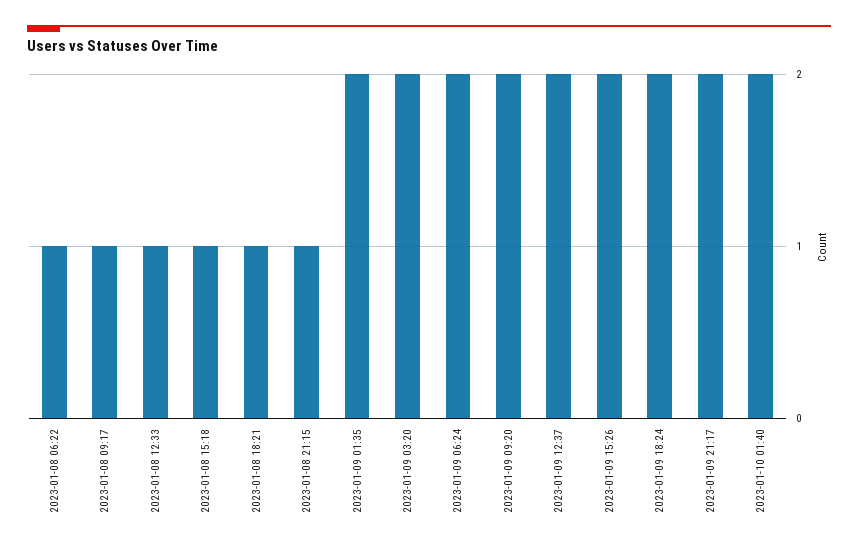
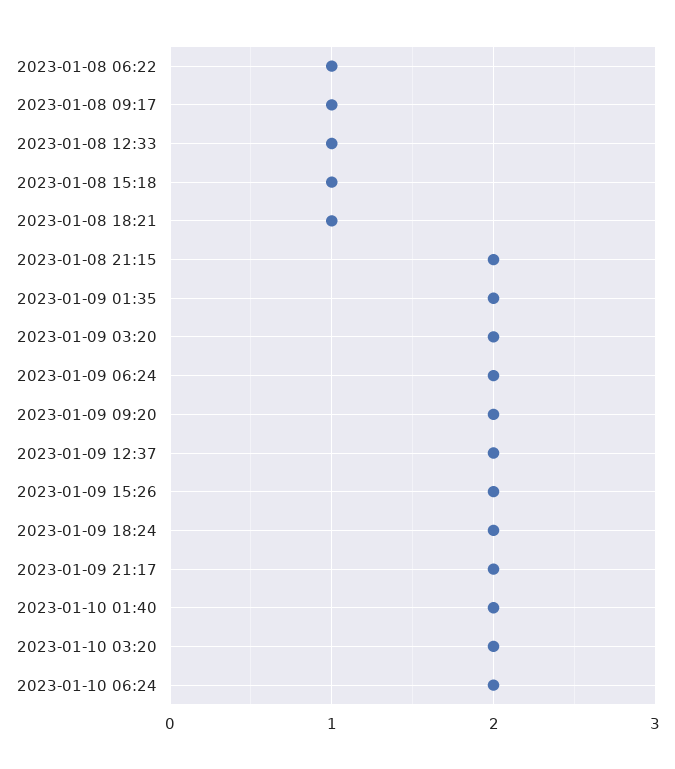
2023-01-08 21:15: 1 -> 2
2023-01-10 03:20: none -> 2
2023-01-10 06:24: none -> 2

